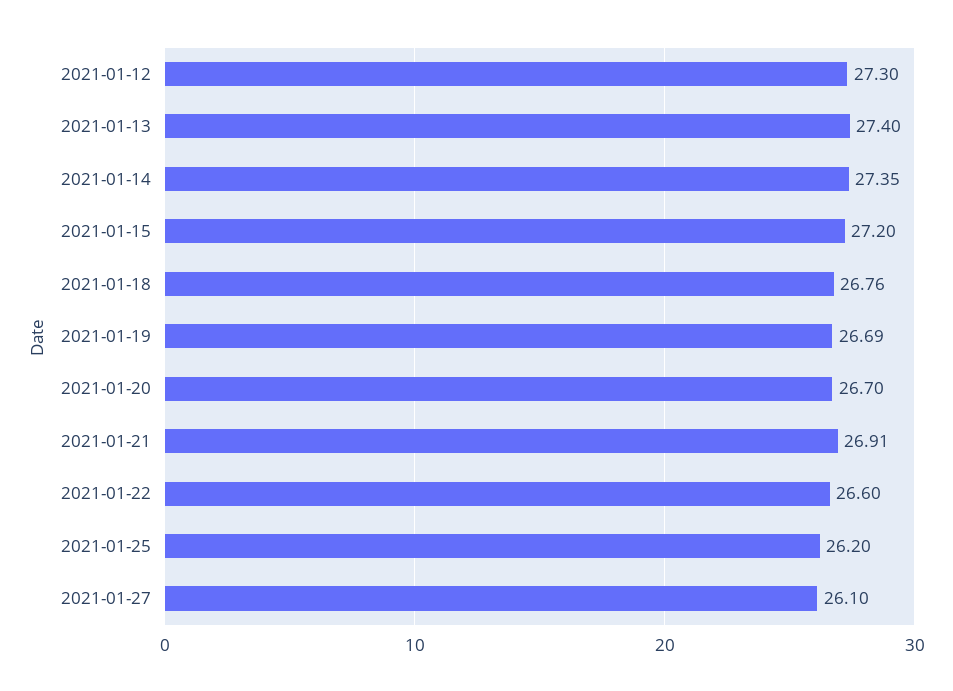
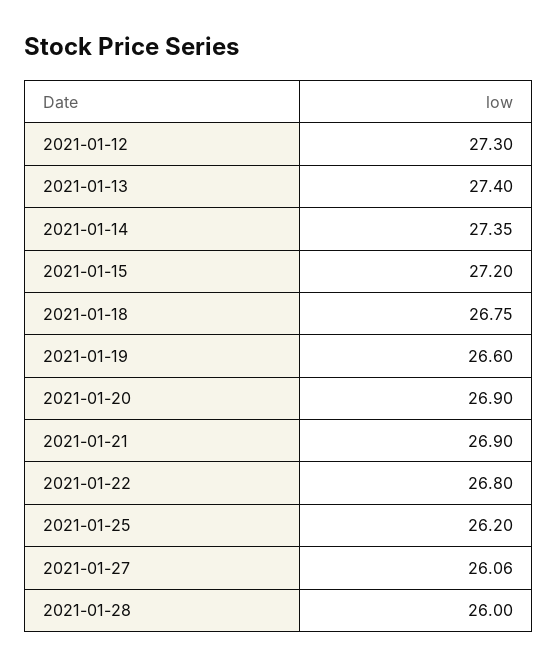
2021-01-18: 26.76 -> 26.75
2021-01-19: 26.69 -> 26.6
2021-01-20: 26.7 -> 26.9
2021-01-21: 26.91 -> 26.9
2021-01-22: 26.6 -> 26.8
2021-01-27: 26.1 -> 26.06
2021-01-28: none -> 26

